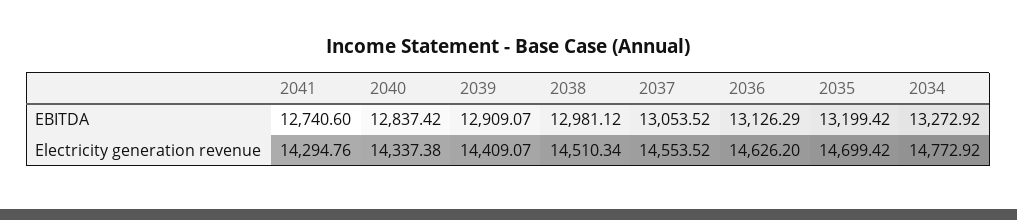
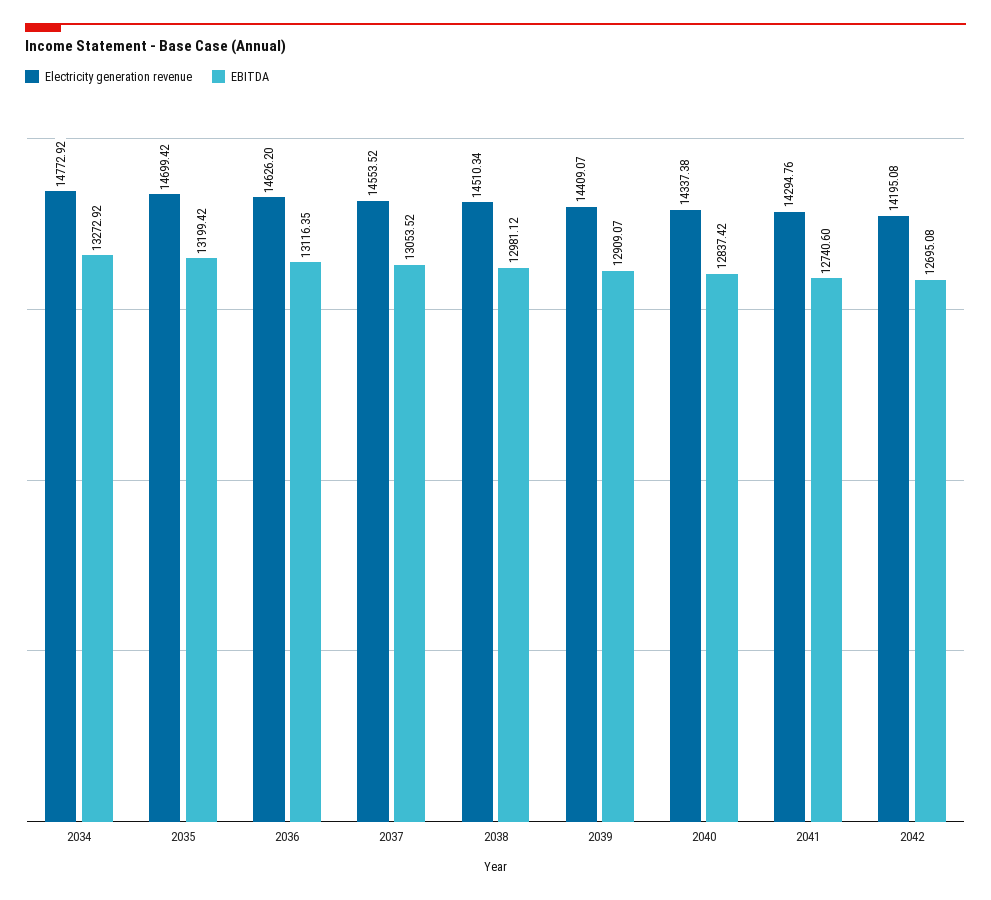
EBITDA, 2036: 13126.29 -> 13116.35
Electricity generation revenue, 2042: none -> 14195.08
EBITDA, 2042: none -> 12695.08

